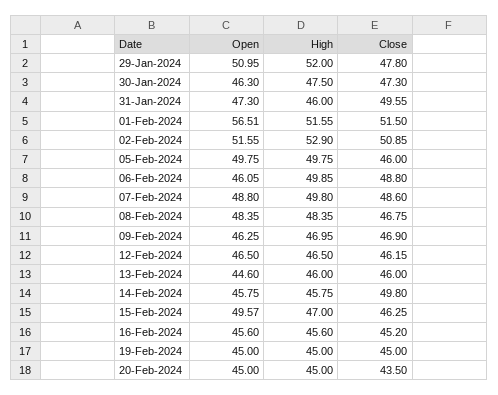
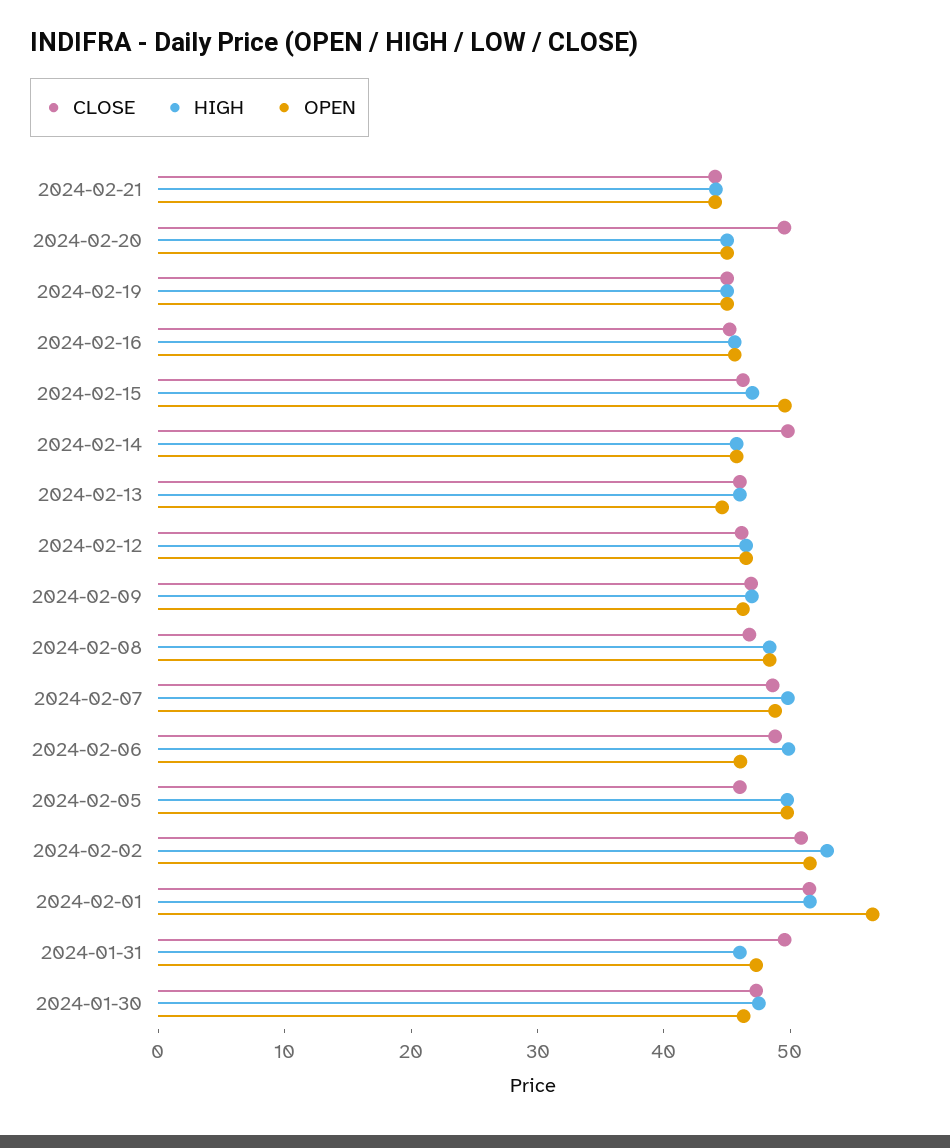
Open, 29-Jan-2024: 50.95 -> none
High, 29-Jan-2024: 52 -> none
Close, 29-Jan-2024: 47.8 -> none
Close, 20-Feb-2024: 43.5 -> 50
Close, 2024-02-21: none -> 44
High, 2024-02-21: none -> 44
Open, 2024-02-21: none -> 44

